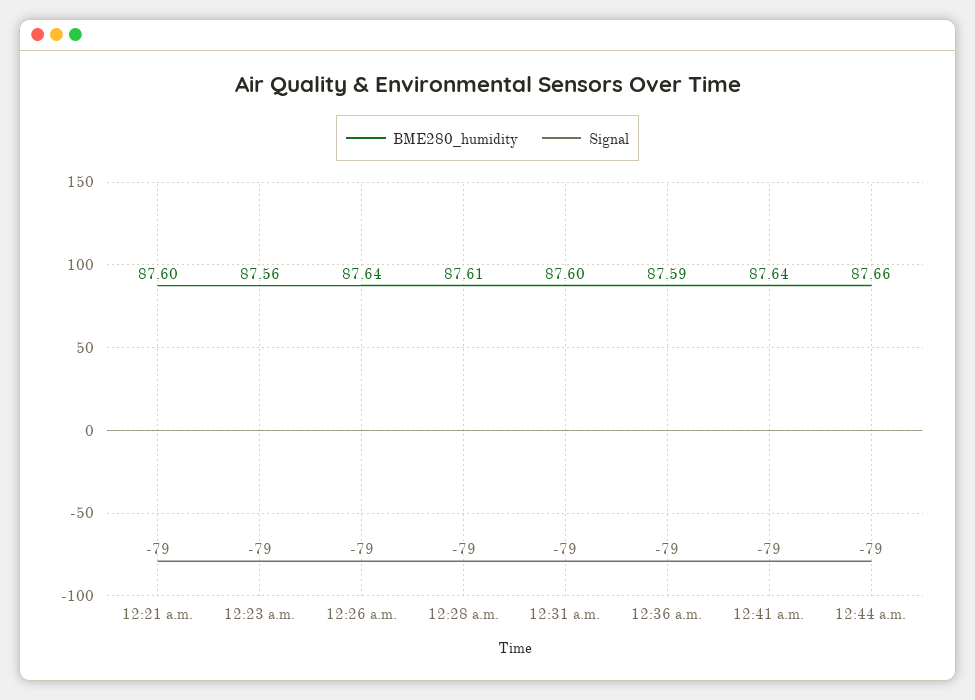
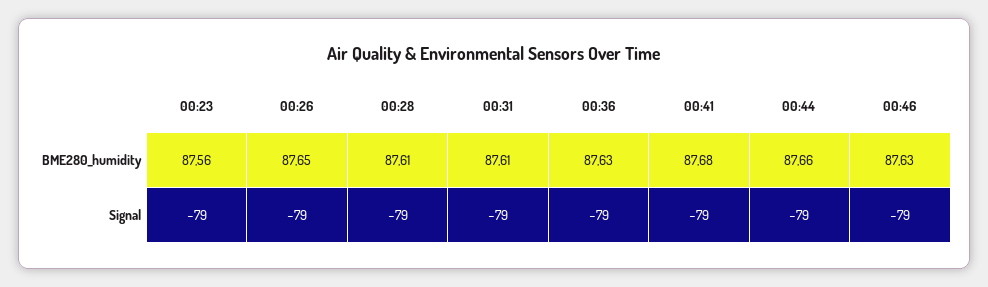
BME280_humidity, 12:21 a.m.: 87.6 -> none
Signal, 12:21 a.m.: -79 -> none
BME280_humidity, 12:26 a.m.: 87.64 -> 87.65
BME280_humidity, 12:31 a.m.: 87.6 -> 87.61
BME280_humidity, 12:36 a.m.: 87.59 -> 87.63
BME280_humidity, 12:41 a.m.: 87.64 -> 87.68
BME280_humidity, 00:46: none -> 87.63
Signal, 00:46: none -> -79

